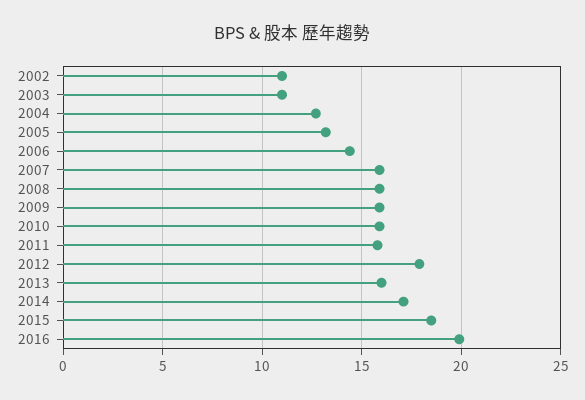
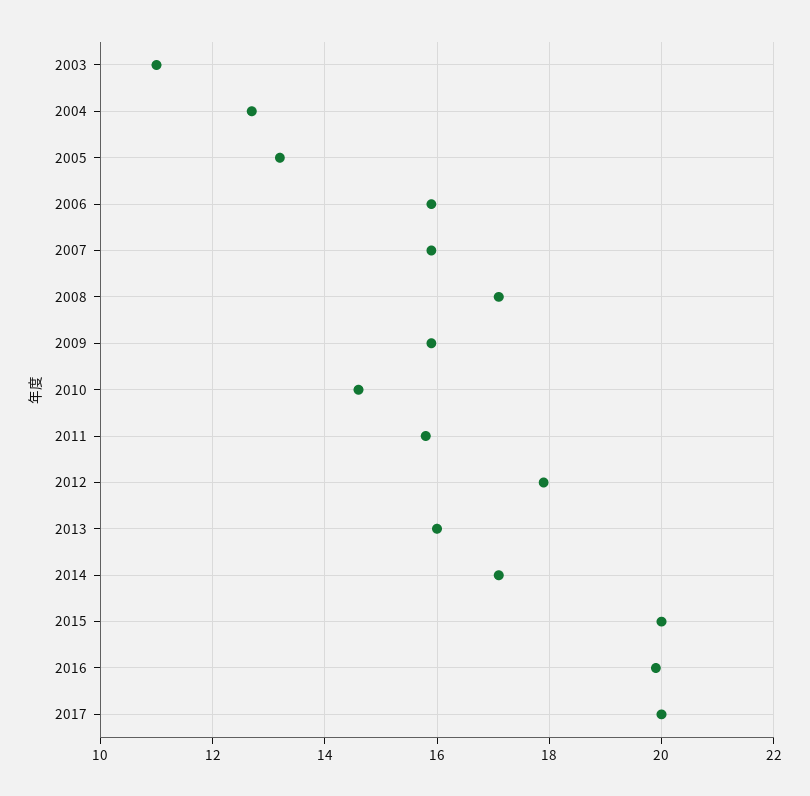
2002: 11 -> none
2006: 14.5 -> 16
2008: 16 -> 17
2010: 16 -> 14.5
2015: 18.5 -> 20
2017: none -> 20

